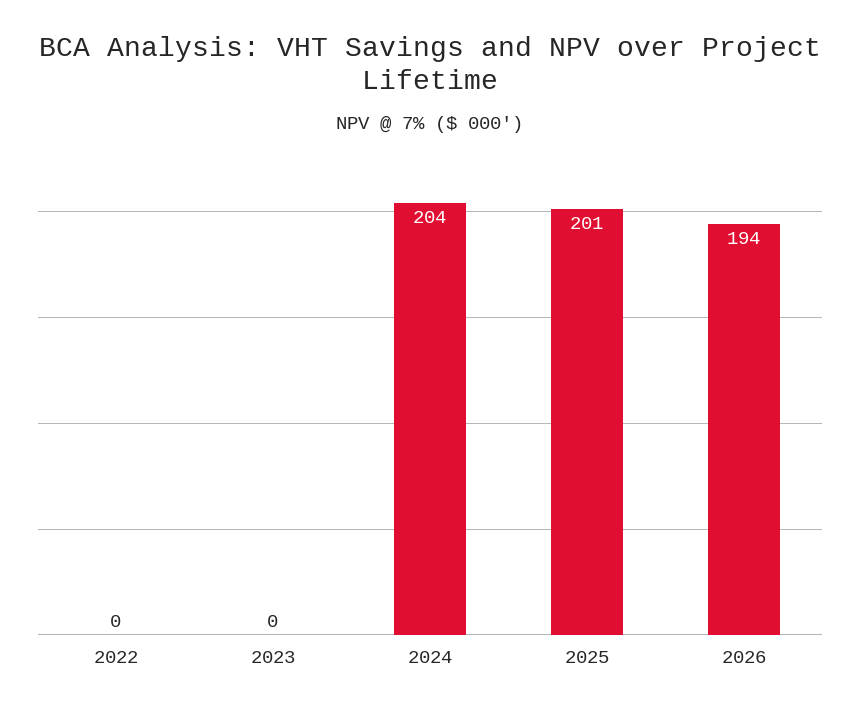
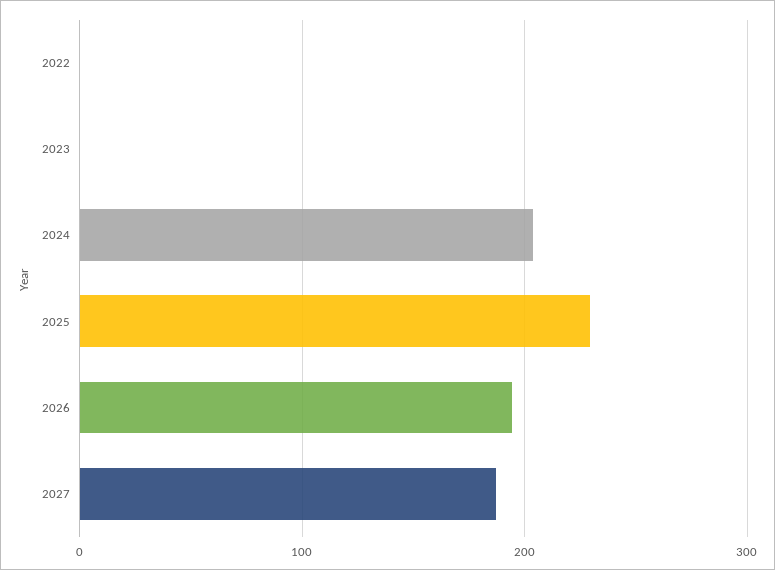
2025: 201 -> 230
2027: none -> 190

